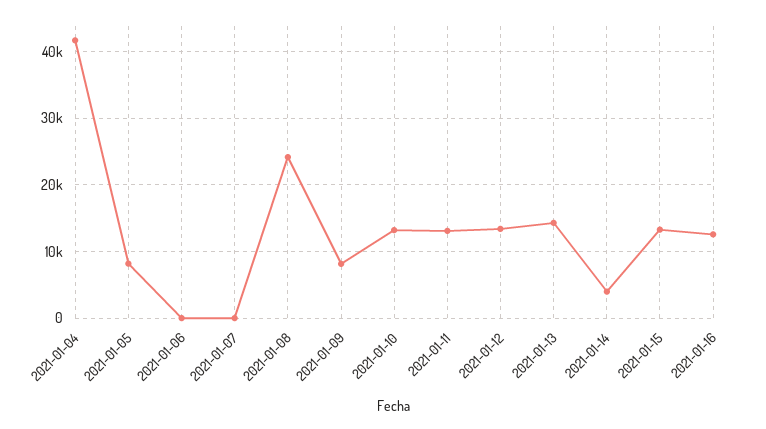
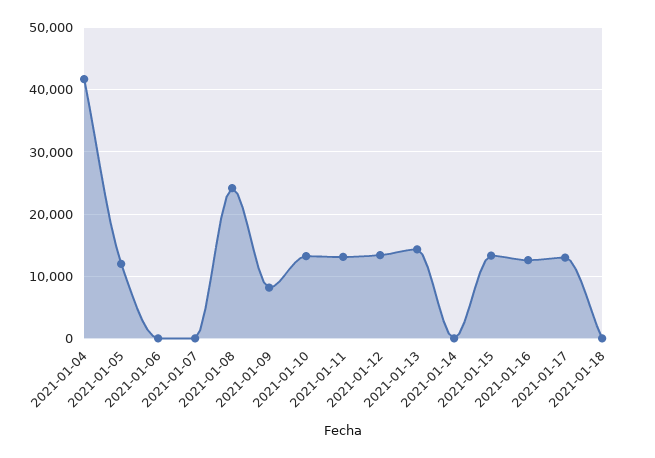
2021-01-05: 8000 -> 12000
2021-01-14: 4000 -> 0
2021-01-17: none -> 13000
2021-01-18: none -> 0

